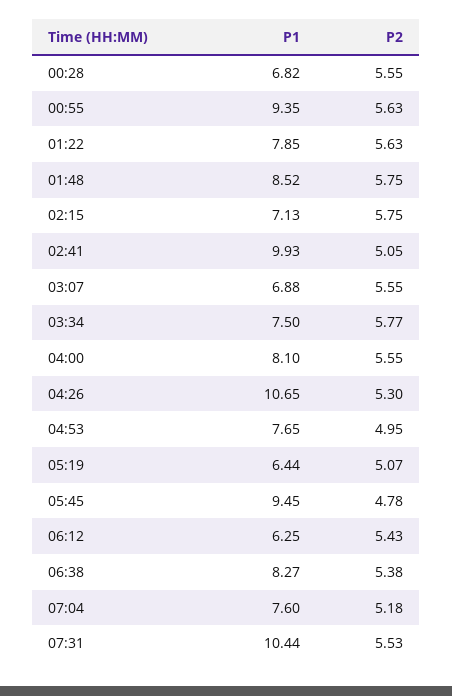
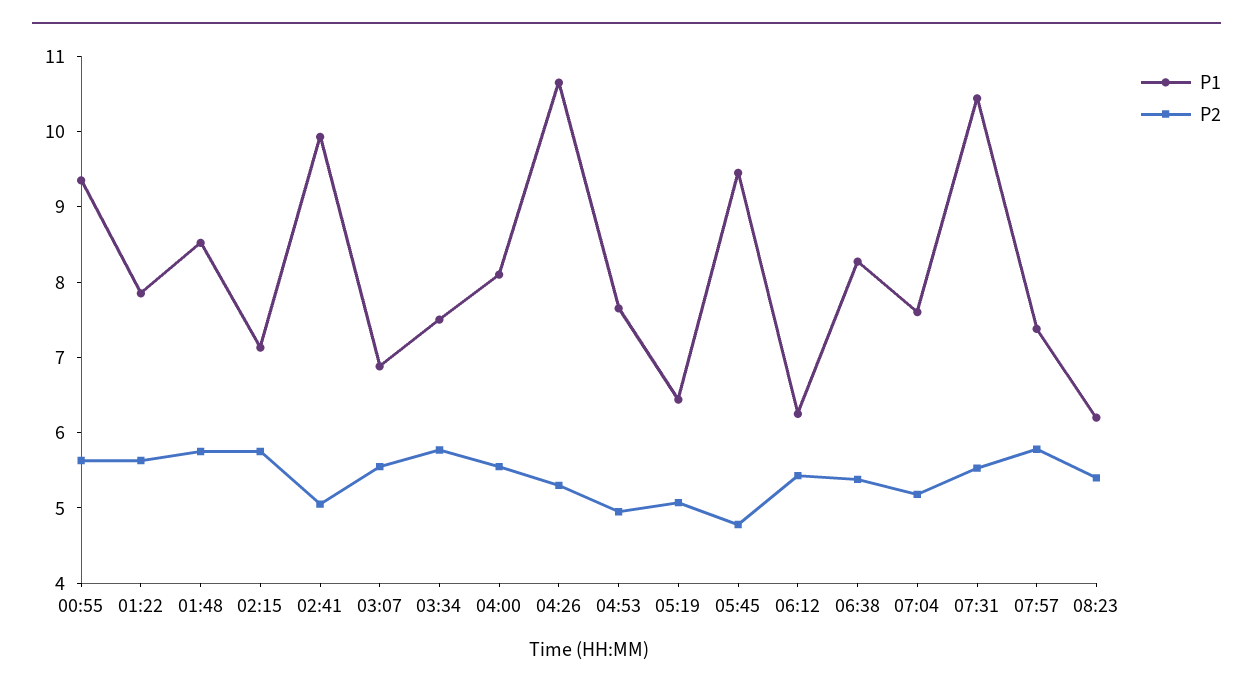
P1, 00:28: 6.82 -> none
P2, 00:28: 5.55 -> none
P1, 07:57: none -> 7.4
P2, 07:57: none -> 5.8
P1, 08:23: none -> 6.2
P2, 08:23: none -> 5.4

